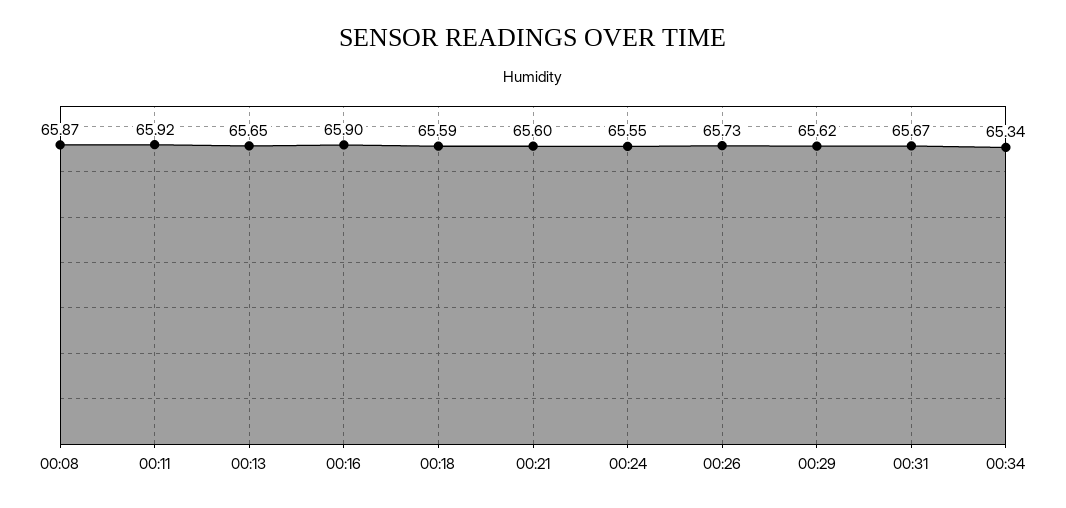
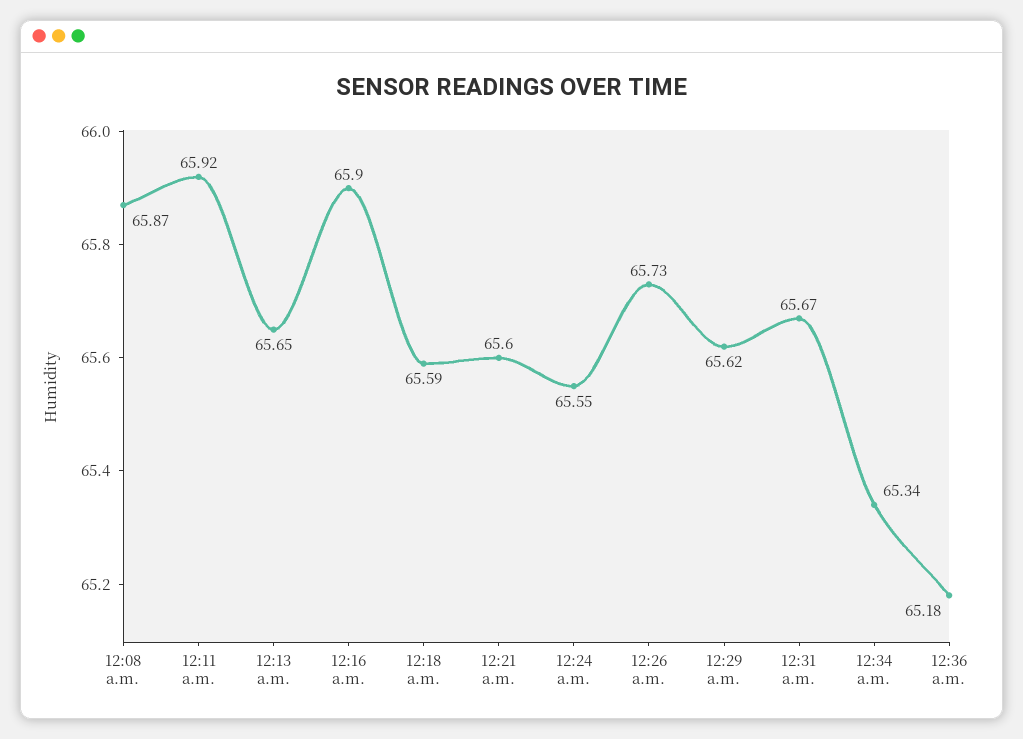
12:36 a.m.: none -> 65.18

